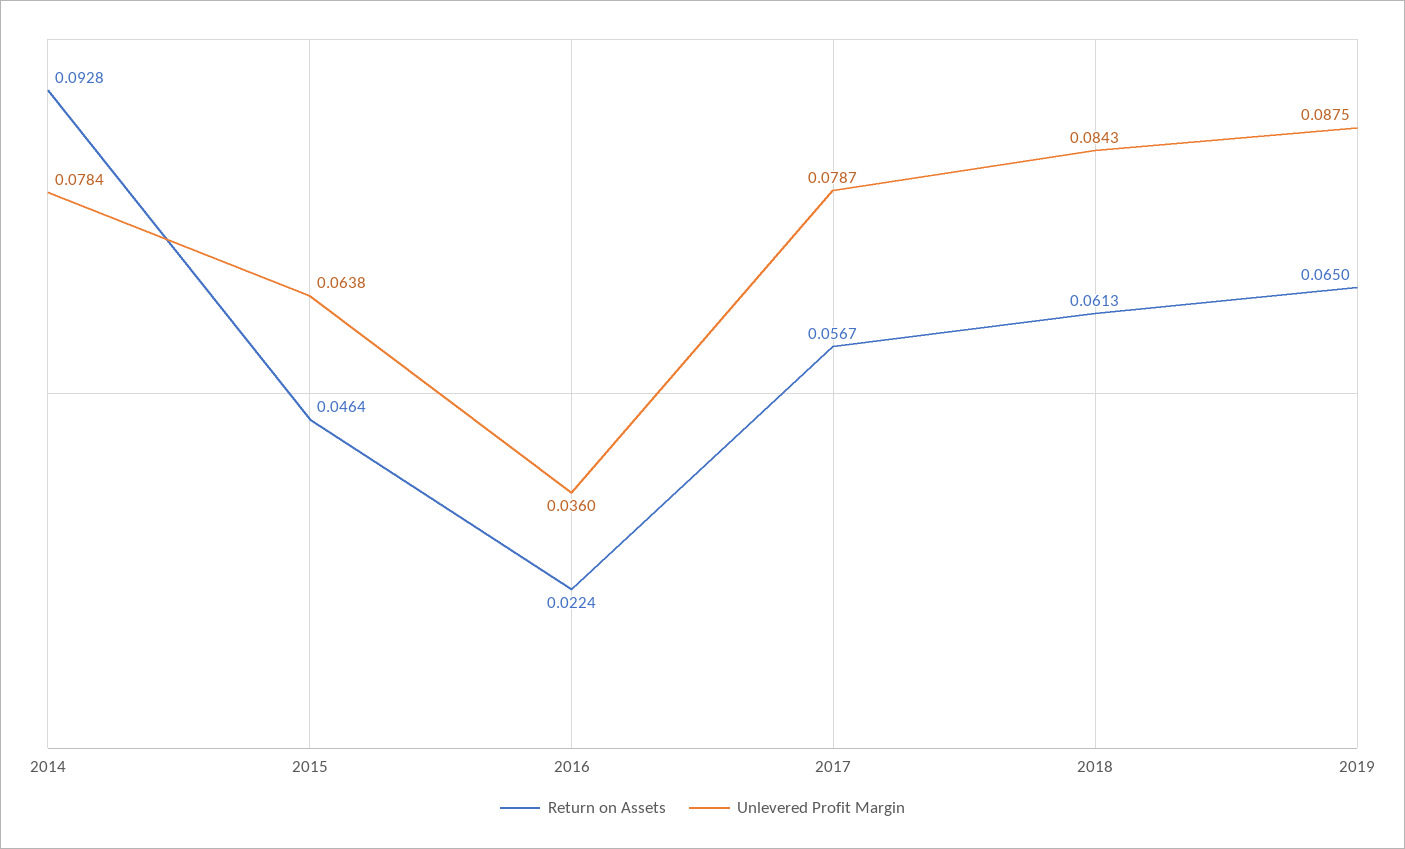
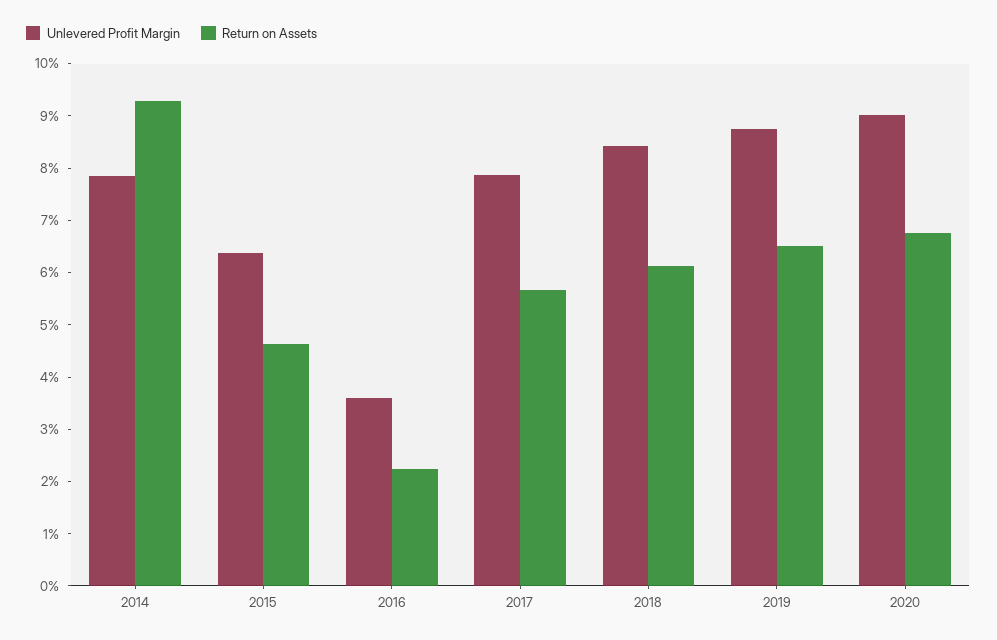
Unlevered Profit Margin, 2020: none -> 0.09
Return on Assets, 2020: none -> 0.068

